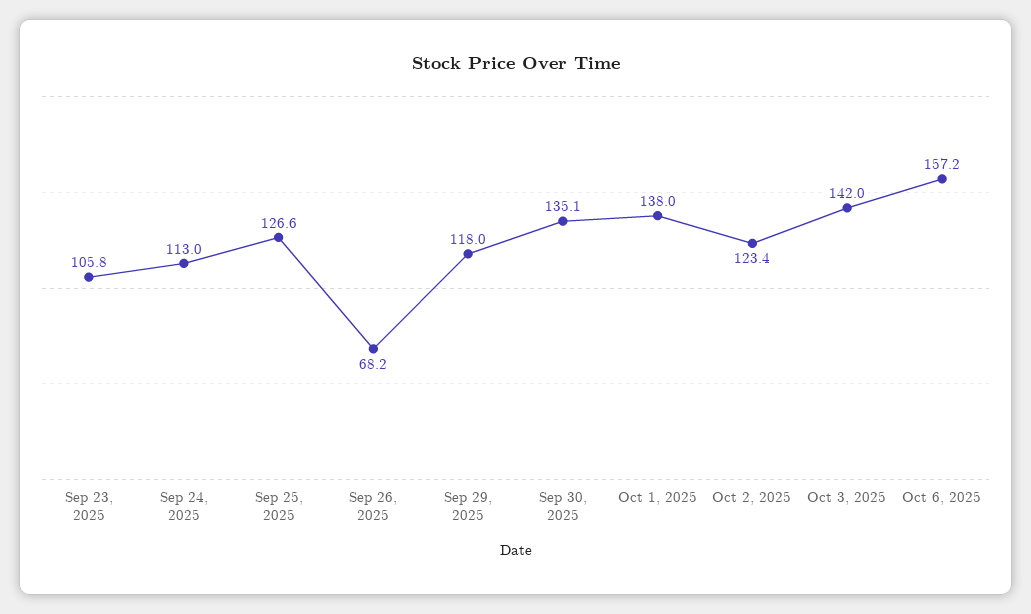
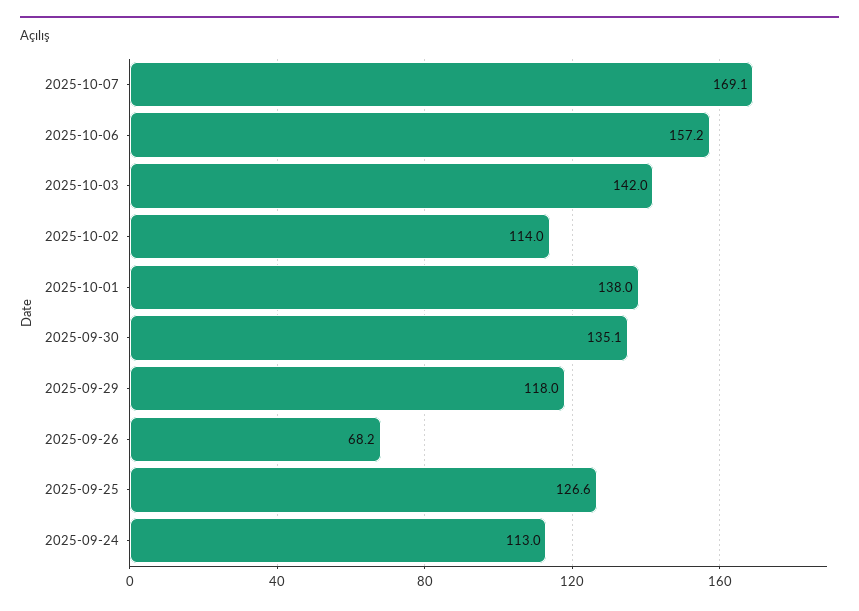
Sep 23, 2025: 105.8 -> none
Oct 2, 2025: 123.4 -> 114
2025-10-07: none -> 169.1

